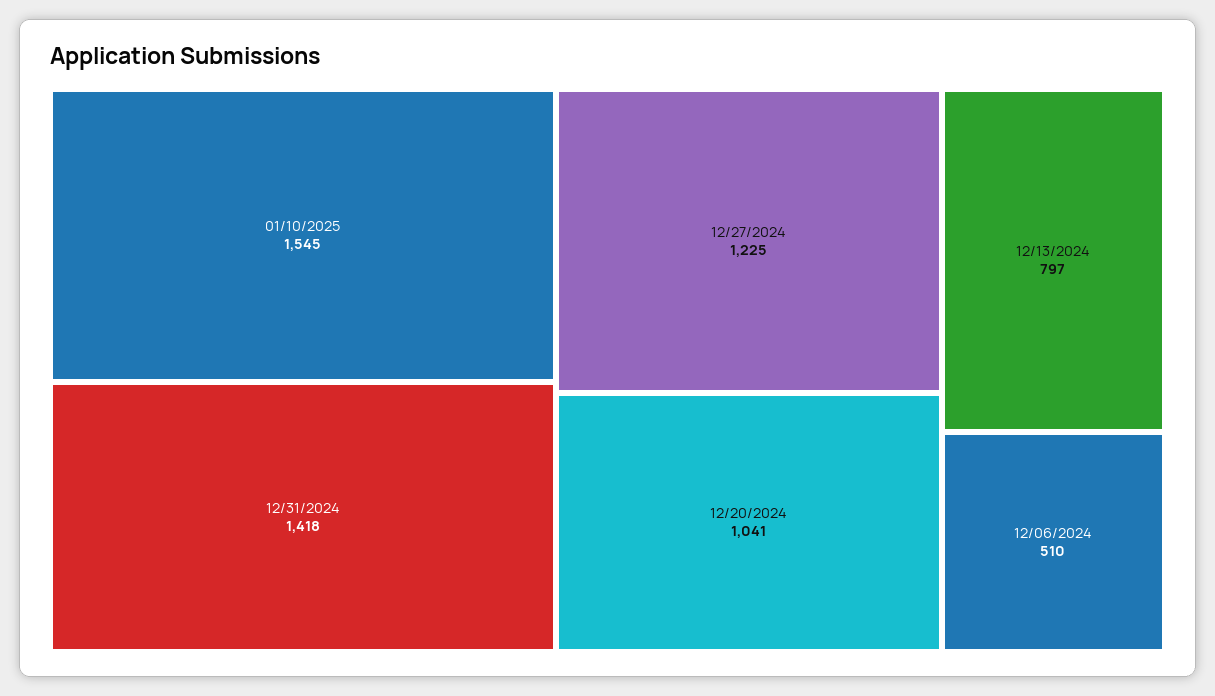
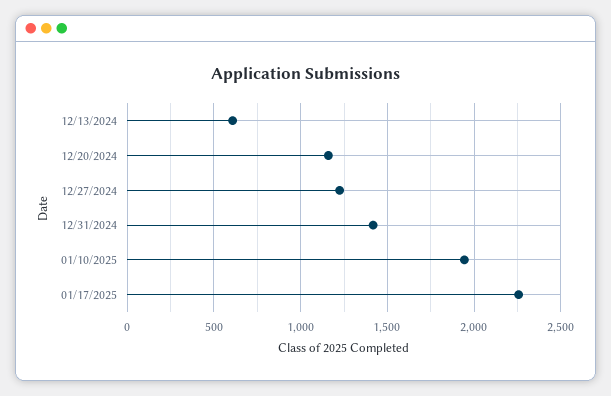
01/10/2025: 1545 -> 1950
12/20/2024: 1041 -> 1150
12/13/2024: 797 -> 600
12/06/2024: 510 -> none
01/17/2025: none -> 2250

